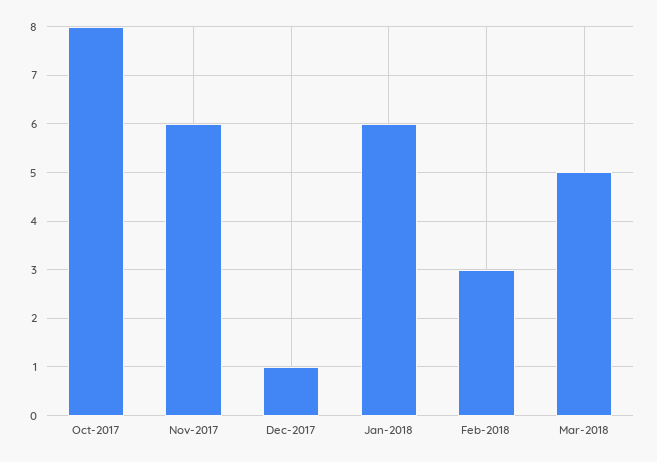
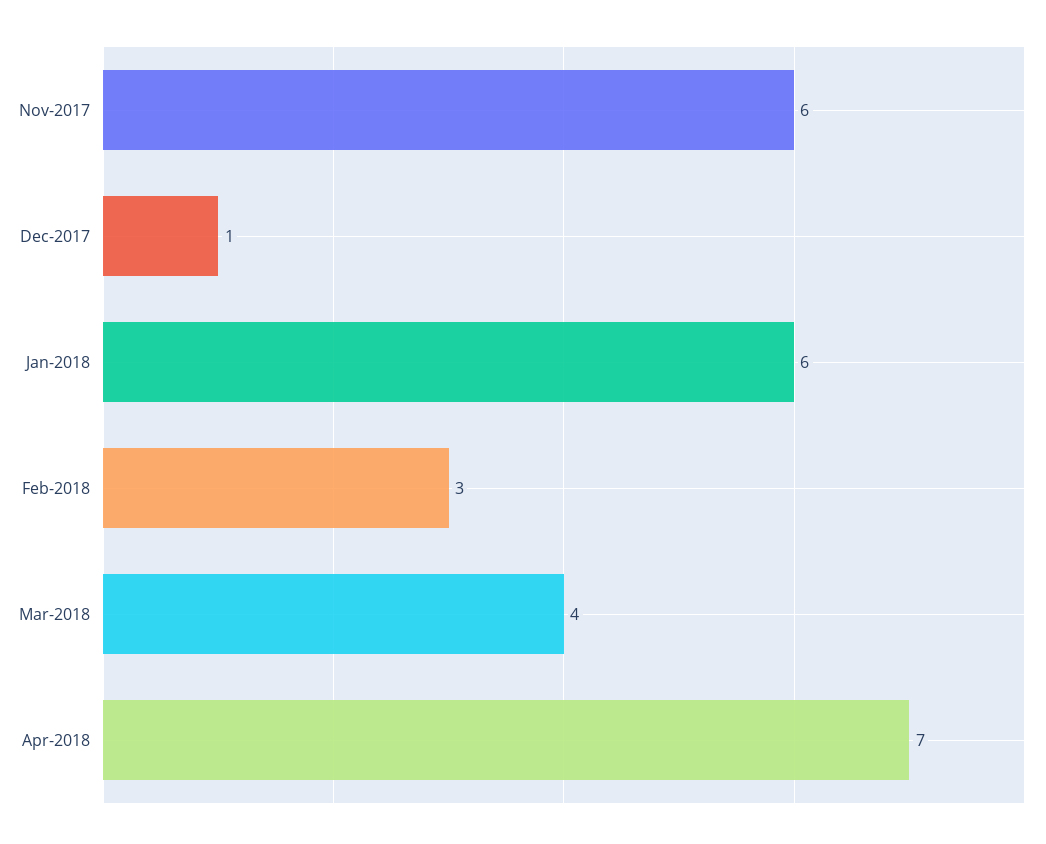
Oct-2017: 8 -> none
Mar-2018: 5 -> 4
Apr-2018: none -> 7

